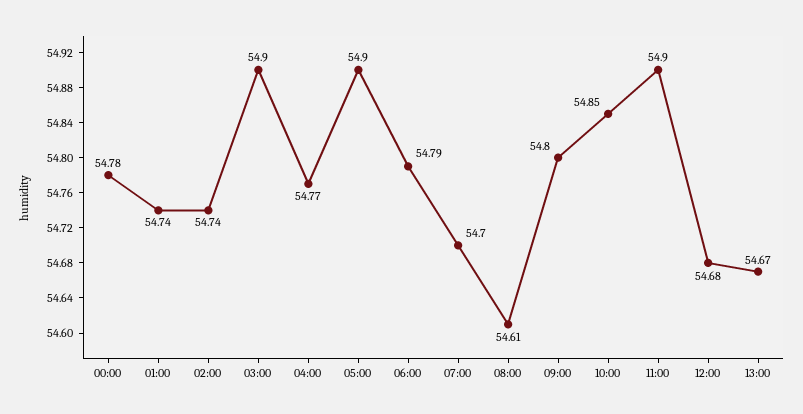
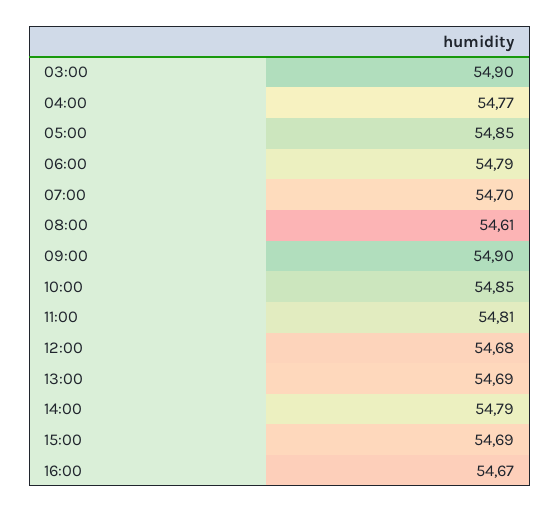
00:00: 54.78 -> none
01:00: 54.74 -> none
02:00: 54.74 -> none
05:00: 54.9 -> 54.85
09:00: 54.8 -> 54.9
11:00: 54.9 -> 54.81
13:00: 54.67 -> 54.69
14:00: none -> 54.79
15:00: none -> 54.69
16:00: none -> 54.67

